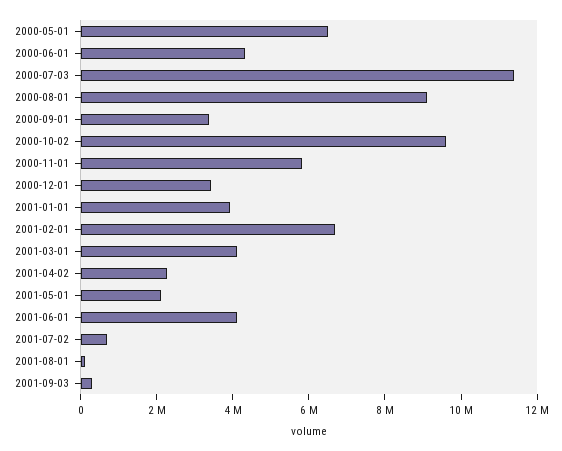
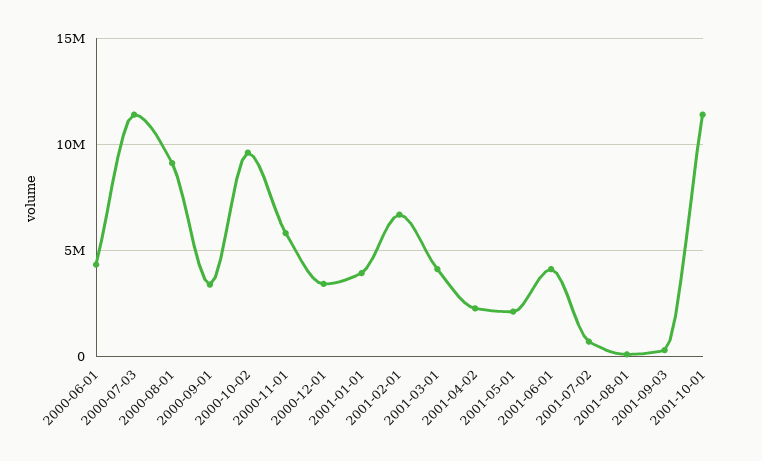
2000-05-01: 6500000 -> none
2001-10-01: none -> 11500000

